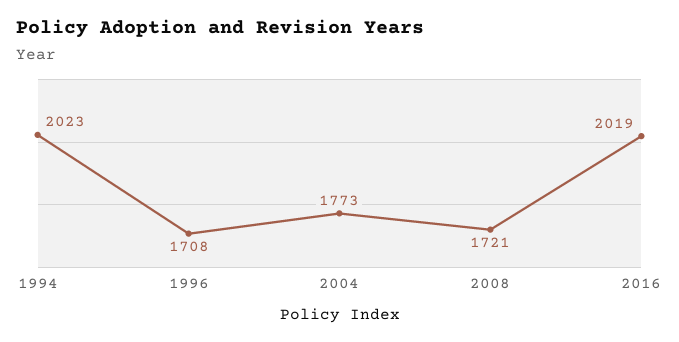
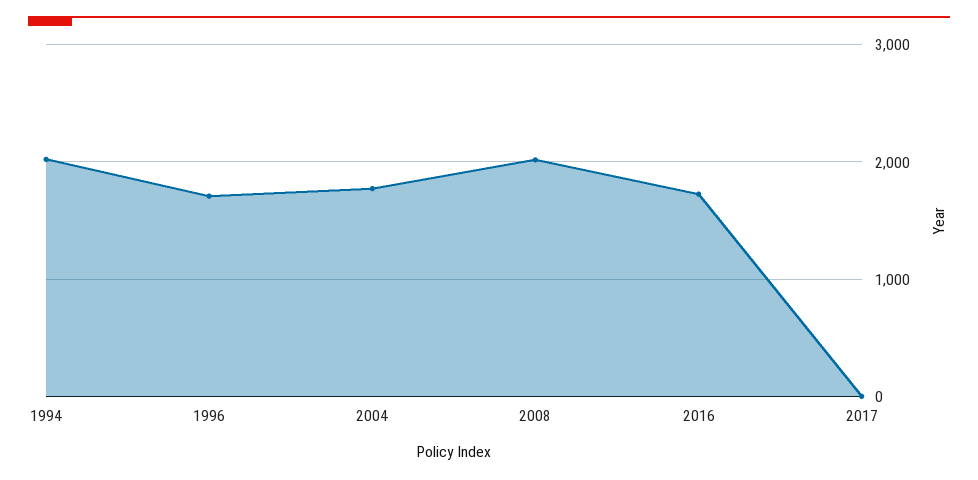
2008: 1721 -> 2000
2016: 2019 -> 1700
2017: none -> 0

